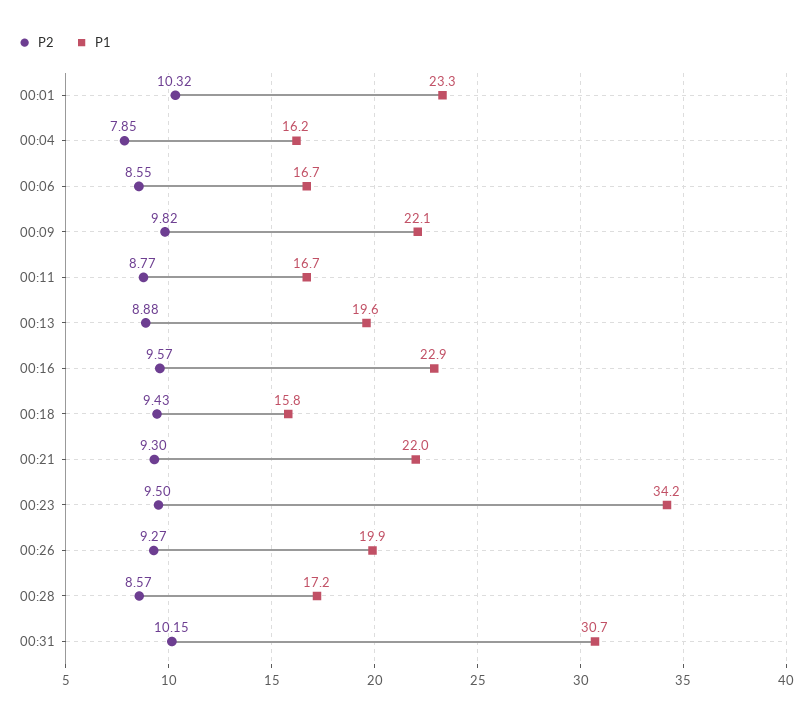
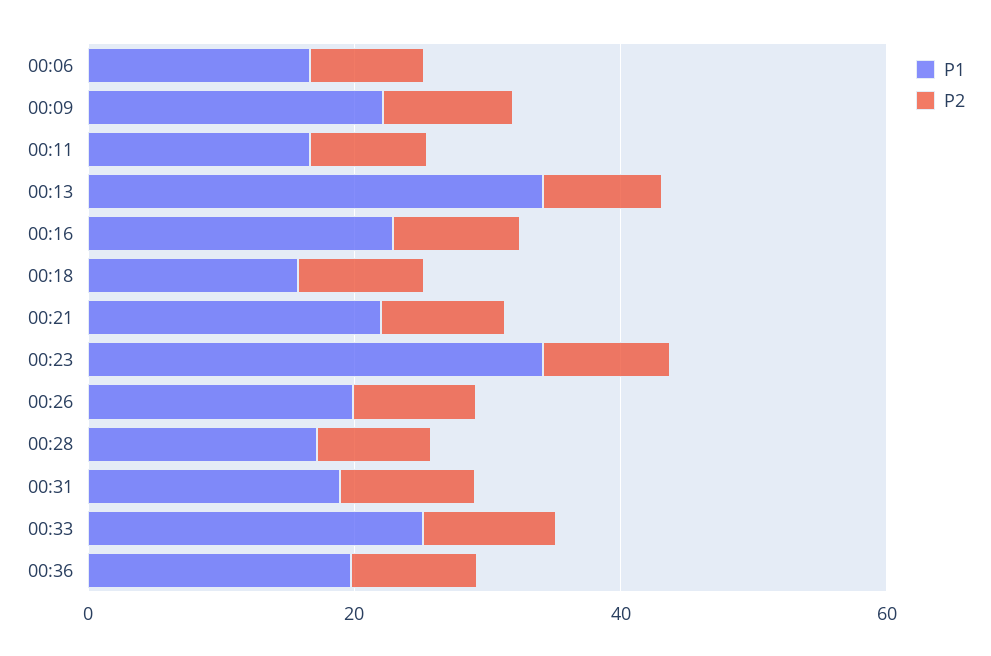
P2, 00:01: 10.32 -> none
P1, 00:01: 23.3 -> none
P2, 00:04: 7.85 -> none
P1, 00:04: 16.2 -> none
P1, 00:13: 19.6 -> 35
P1, 00:31: 30.7 -> 20
P1, 00:33: none -> 25
P2, 00:33: none -> 10
P1, 00:36: none -> 20
P2, 00:36: none -> 10

